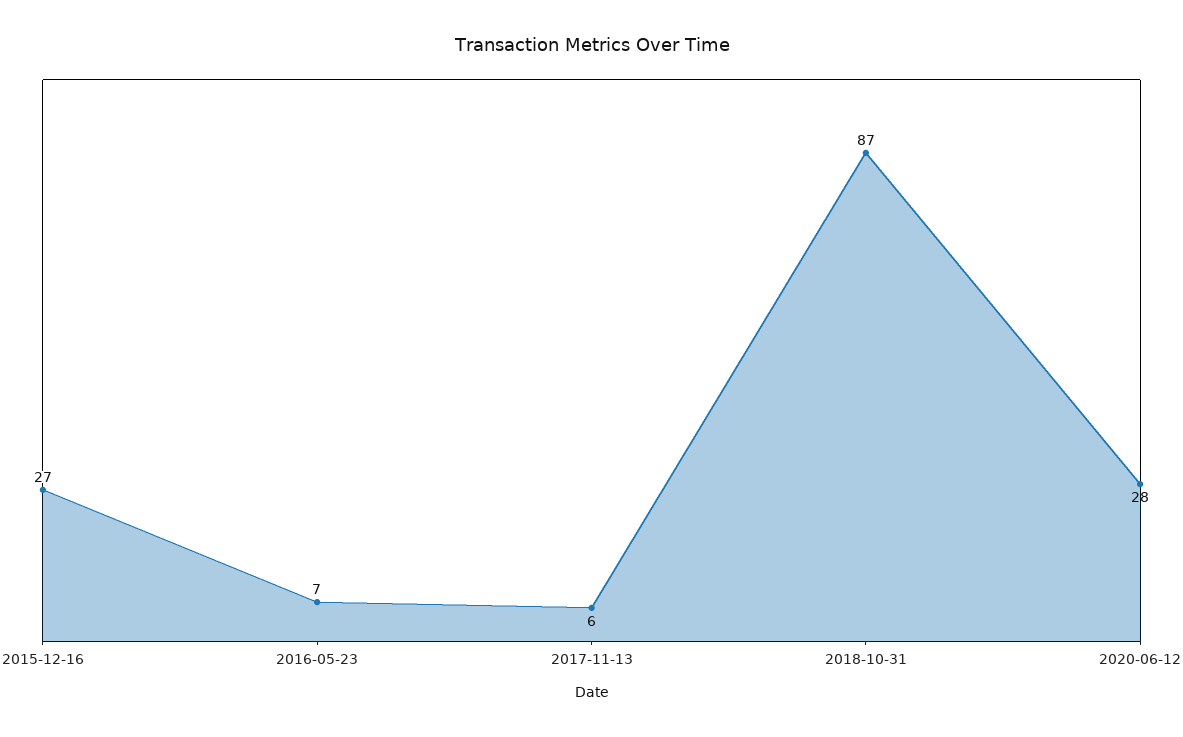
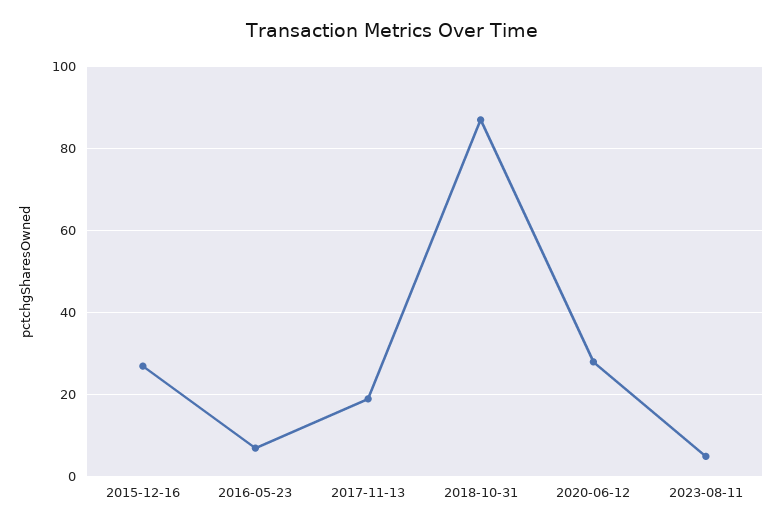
2017-11-13: 6 -> 20
2023-08-11: none -> 5

